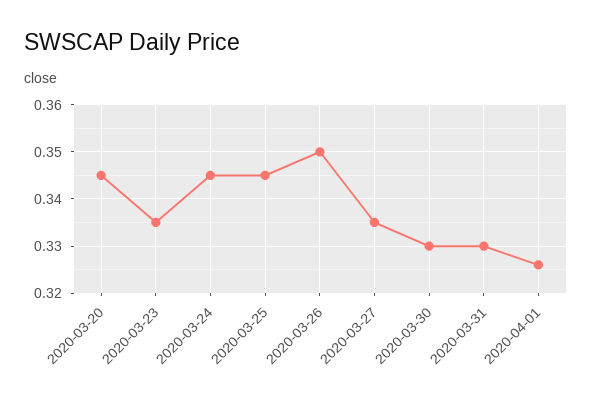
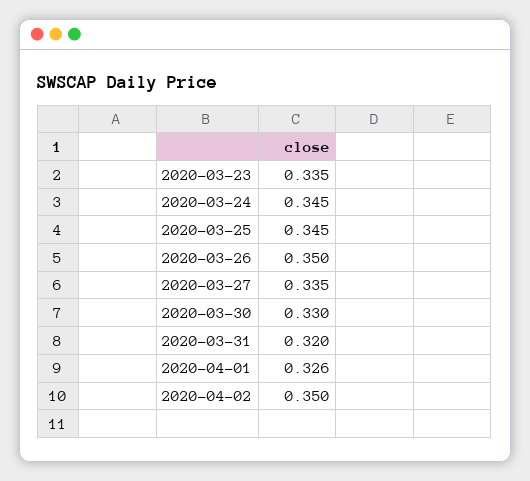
2020-03-20: 0.345 -> none
2020-03-31: 0.33 -> 0.32
2020-04-02: none -> 0.35

